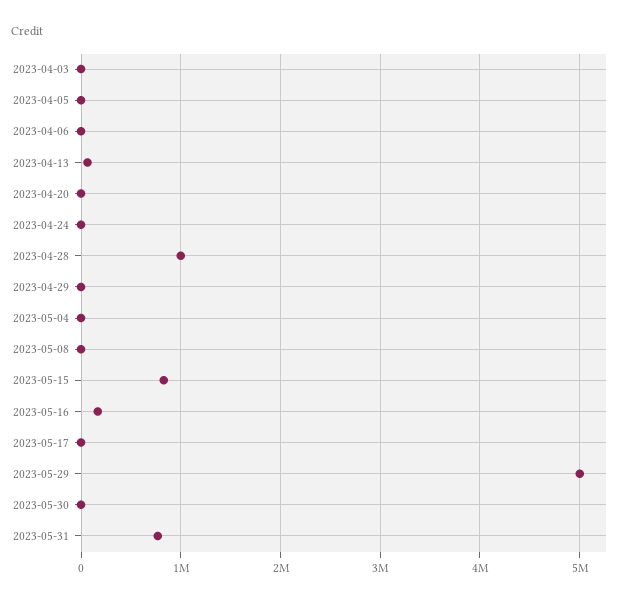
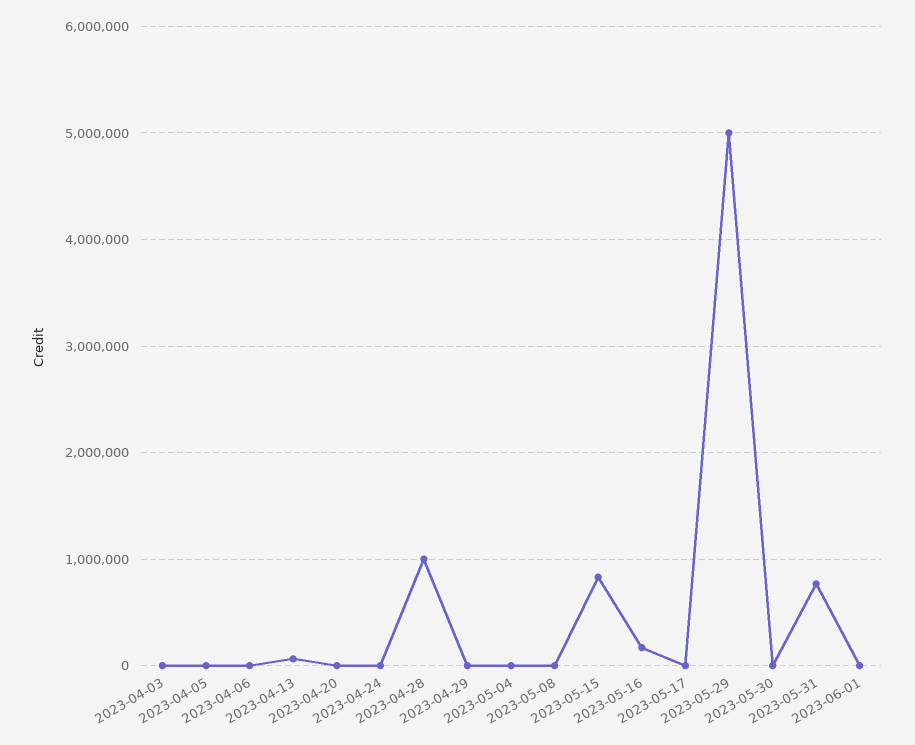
2023-06-01: none -> 0

